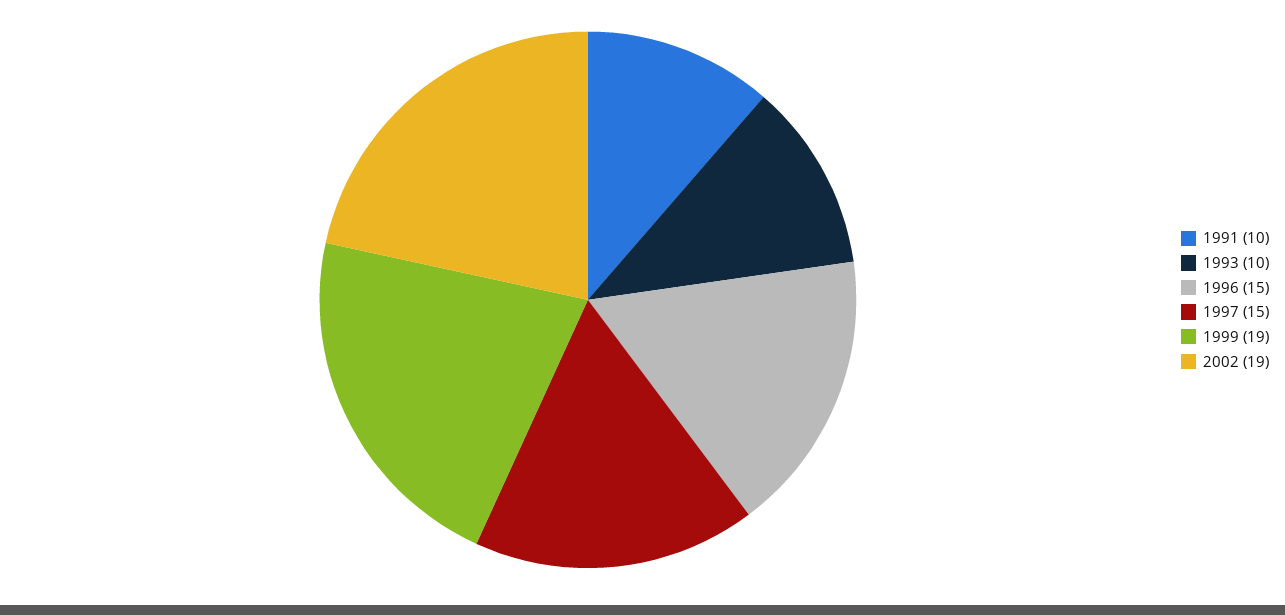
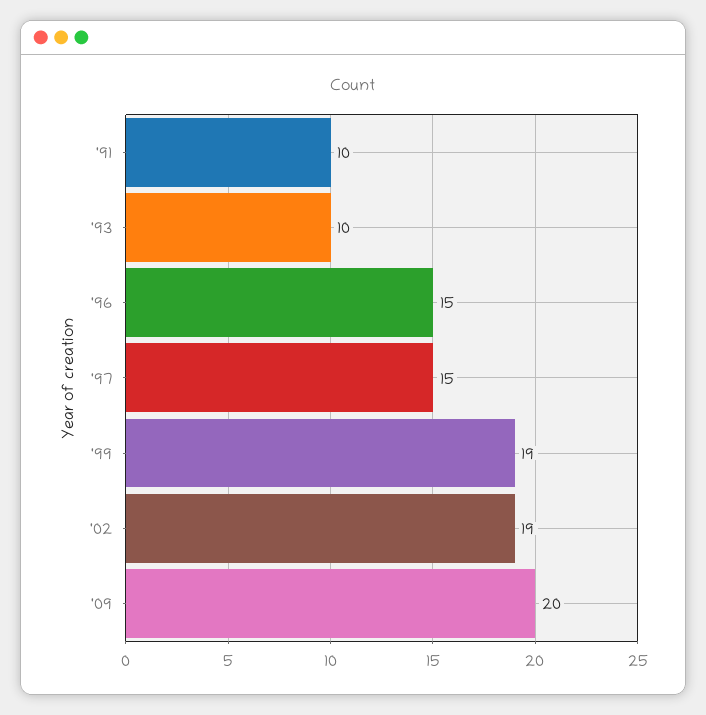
'09: none -> 20

